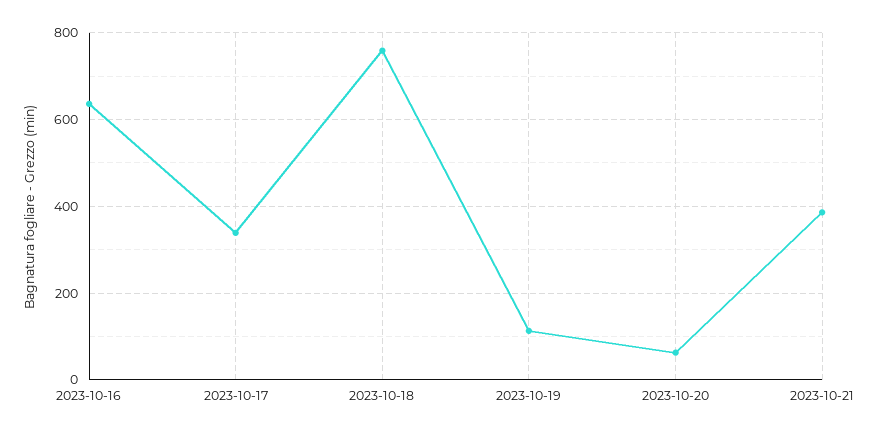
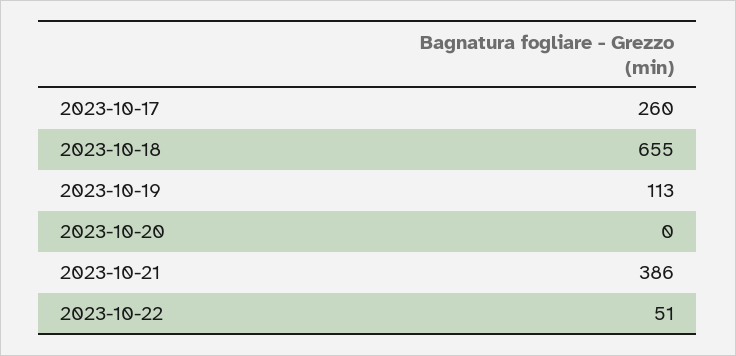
2023-10-16: 640 -> none
2023-10-17: 340 -> 260
2023-10-18: 760 -> 655
2023-10-20: 60 -> 0
2023-10-22: none -> 51

